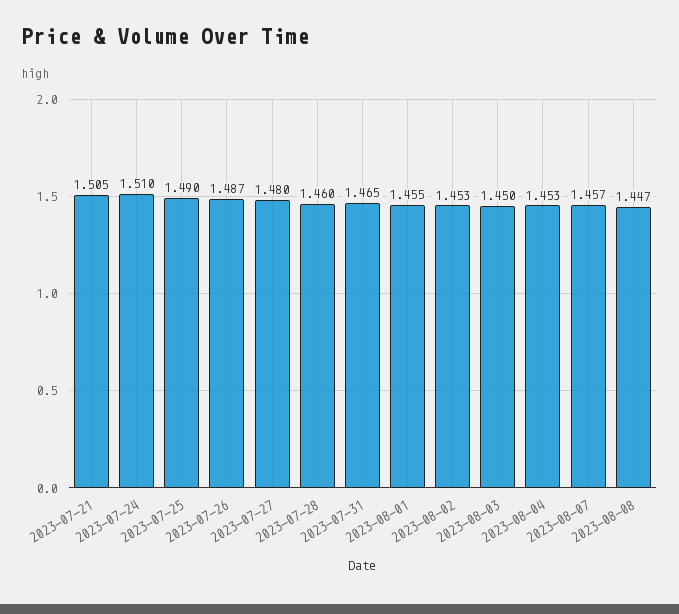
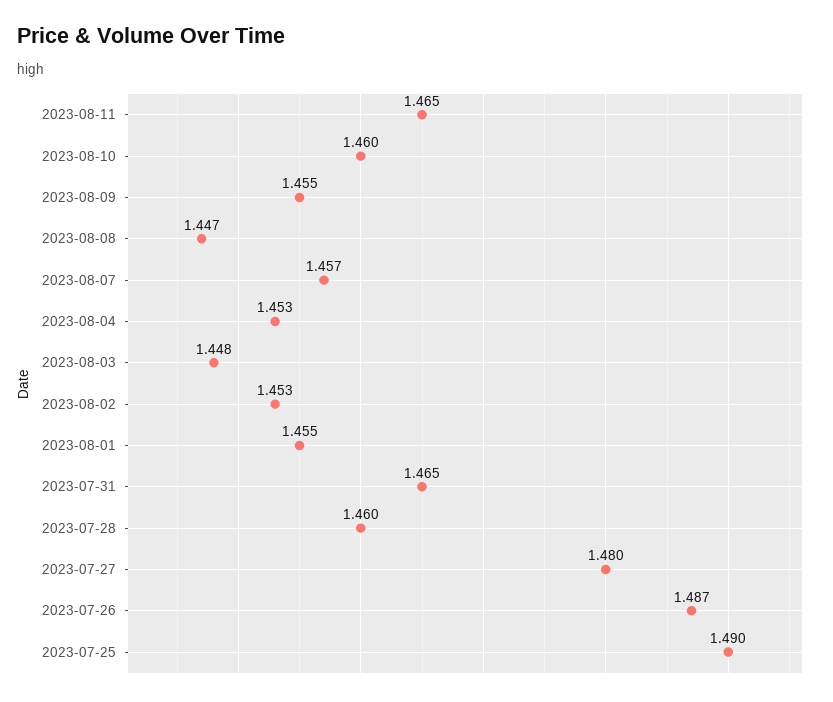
2023-07-21: 1.505 -> none
2023-07-24: 1.51 -> none
2023-08-03: 1.45 -> 1.448
2023-08-11: none -> 1.465
2023-08-10: none -> 1.46
2023-08-09: none -> 1.455

